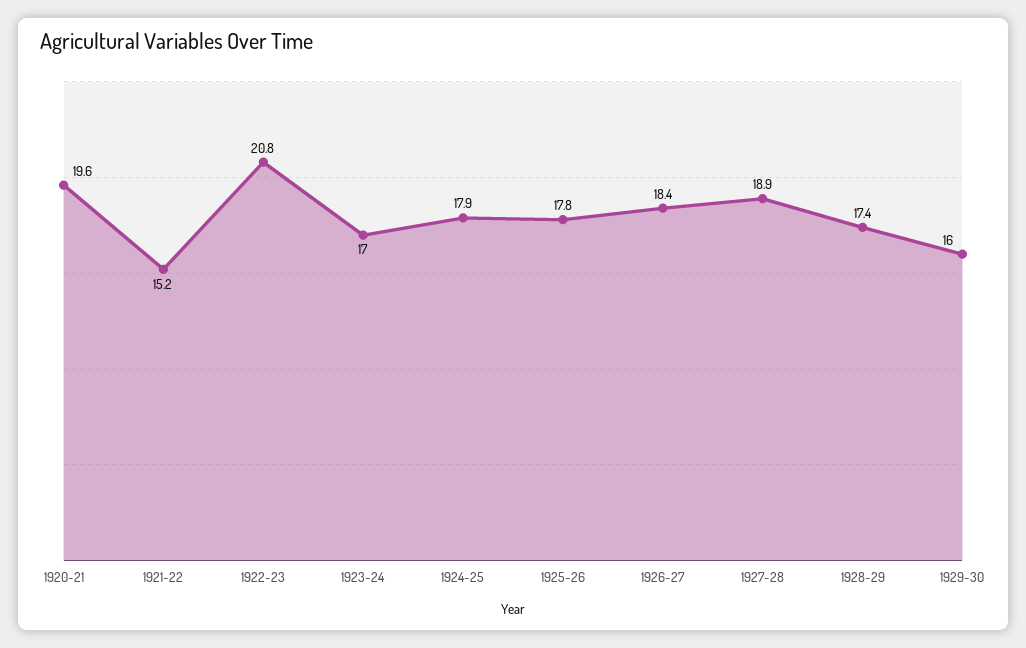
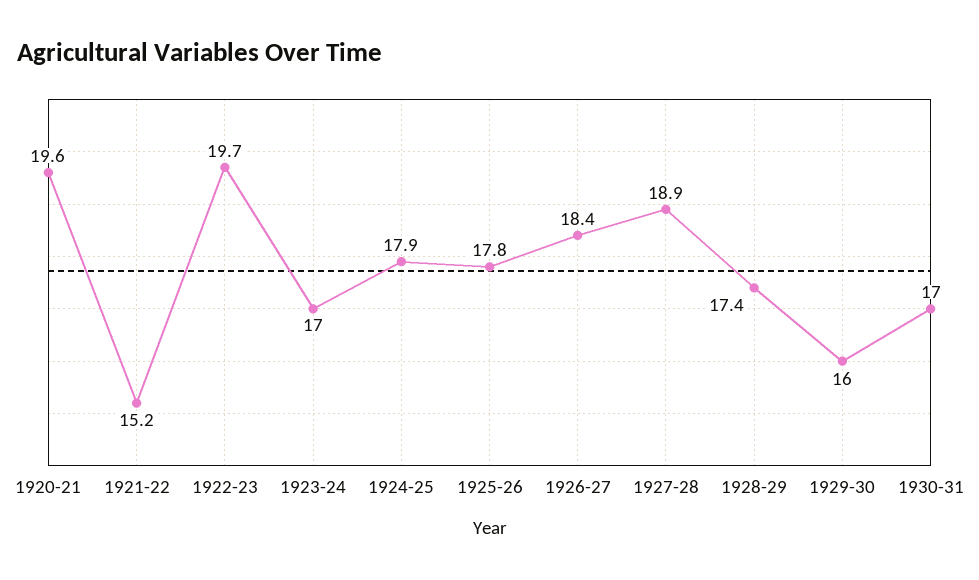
1922-23: 20.8 -> 19.7
1930-31: none -> 17

